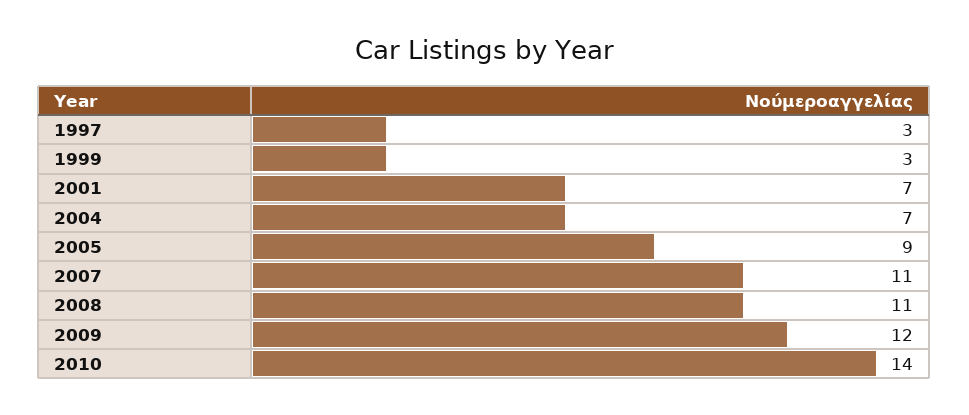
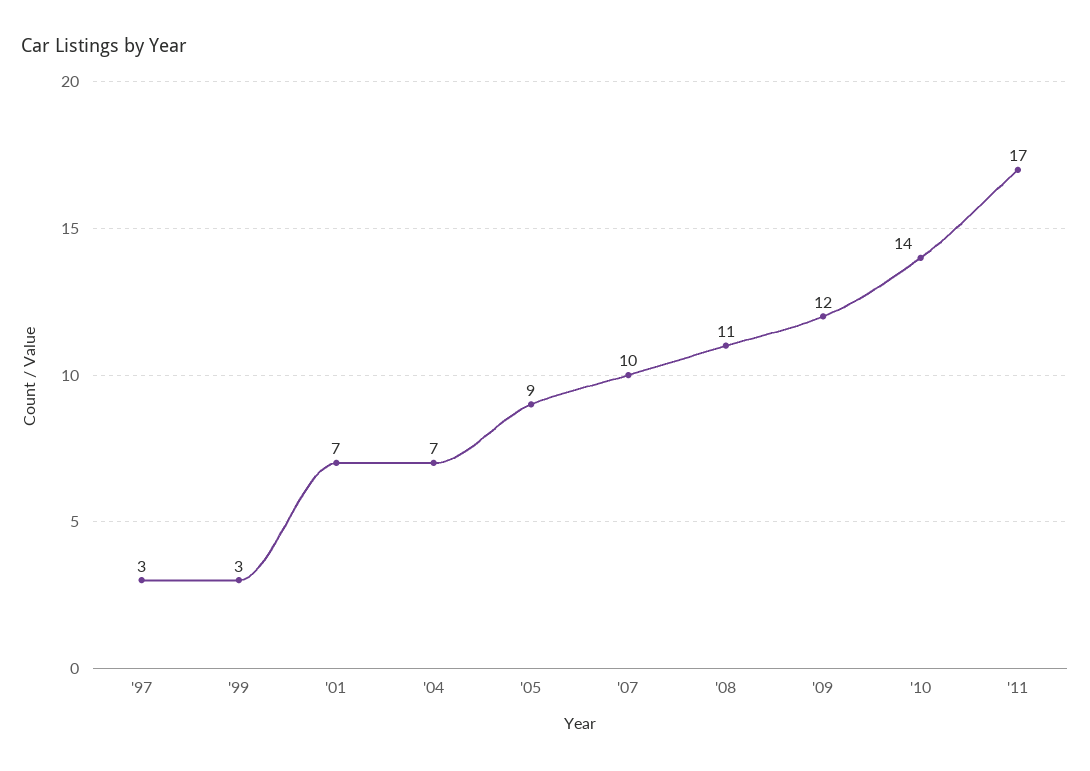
2007: 11 -> 10
'11: none -> 17

